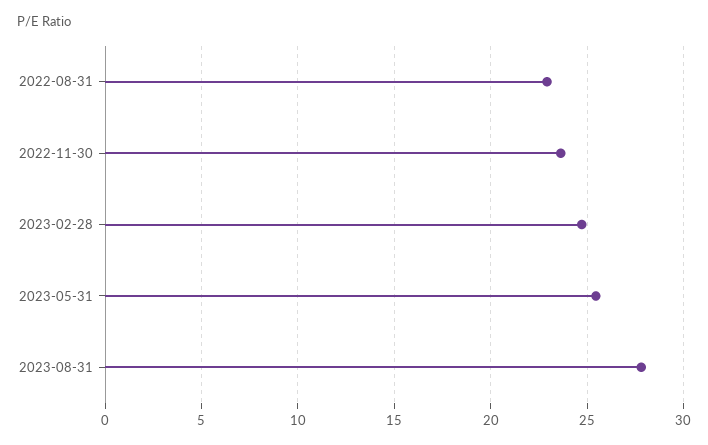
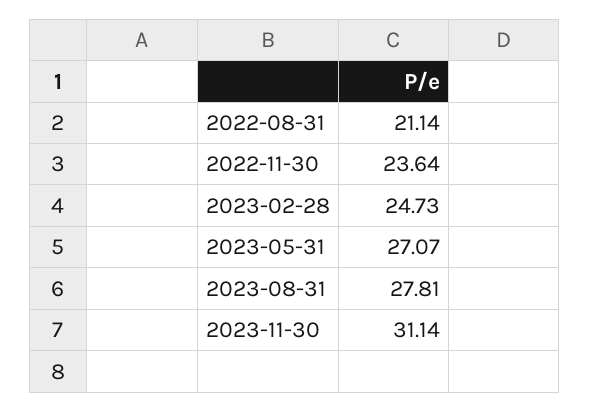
2022-08-31: 23 -> 21.14
2023-05-31: 25.5 -> 27.07
2023-11-30: none -> 31.14

